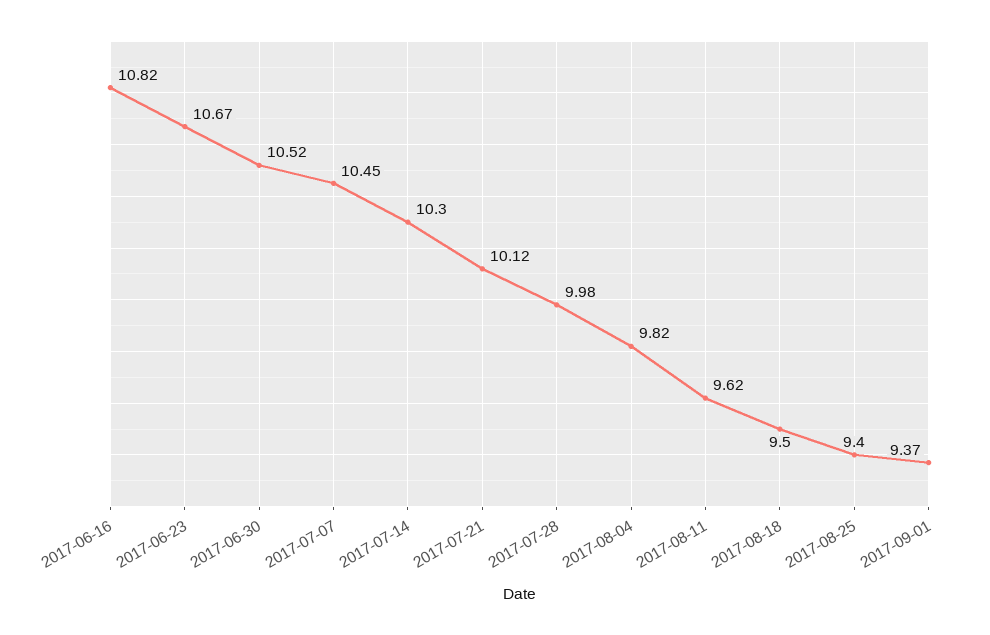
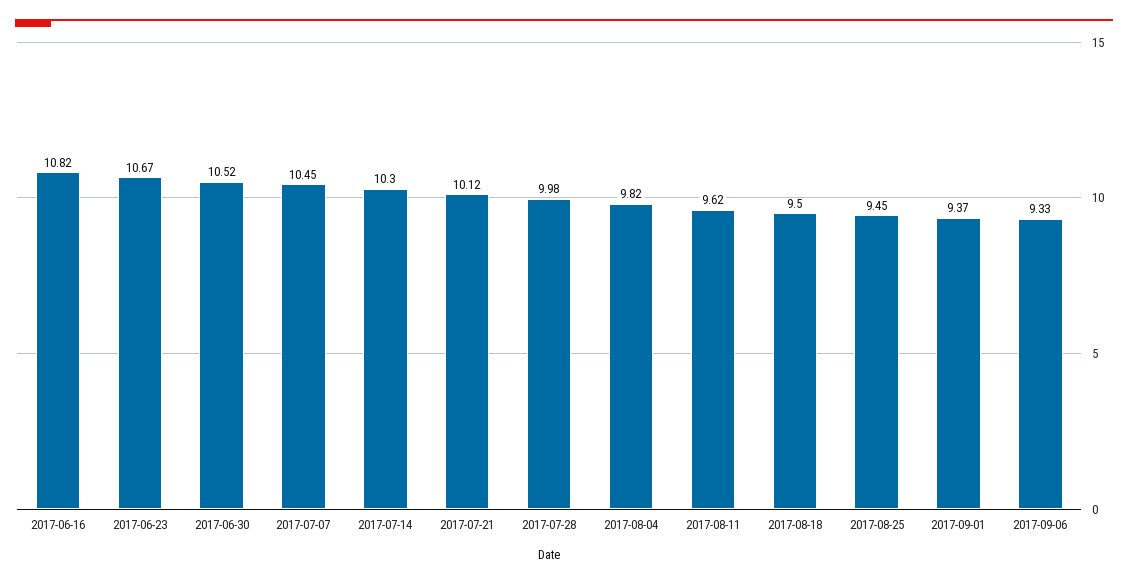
2017-08-25: 9.4 -> 9.45
2017-09-06: none -> 9.33

